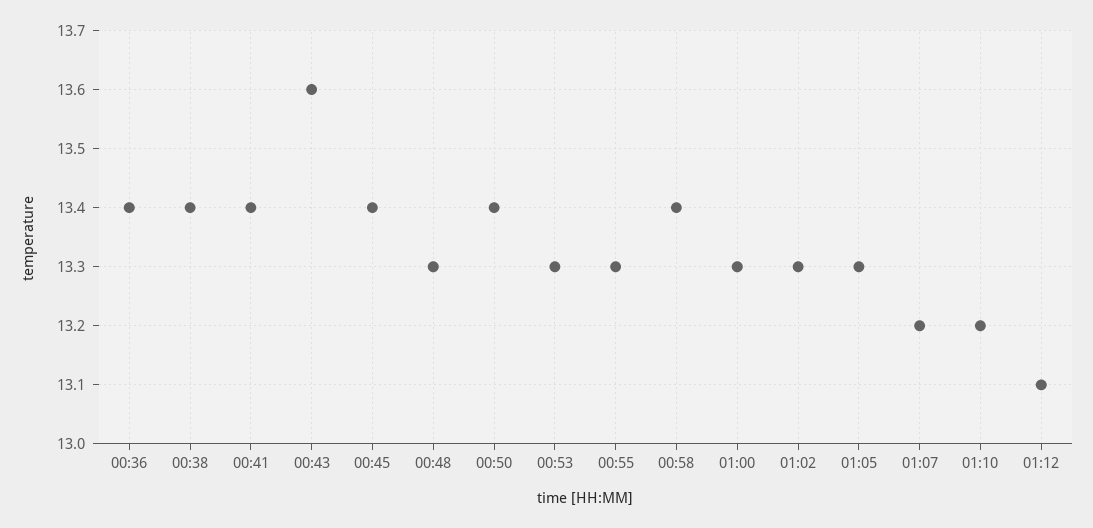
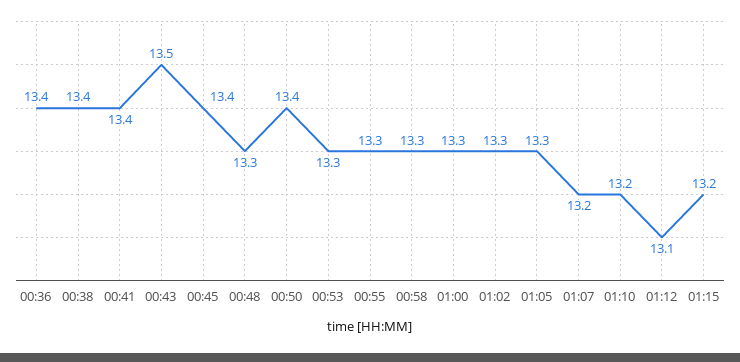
00:43: 13.6 -> 13.5
00:58: 13.4 -> 13.3
01:15: none -> 13.2

